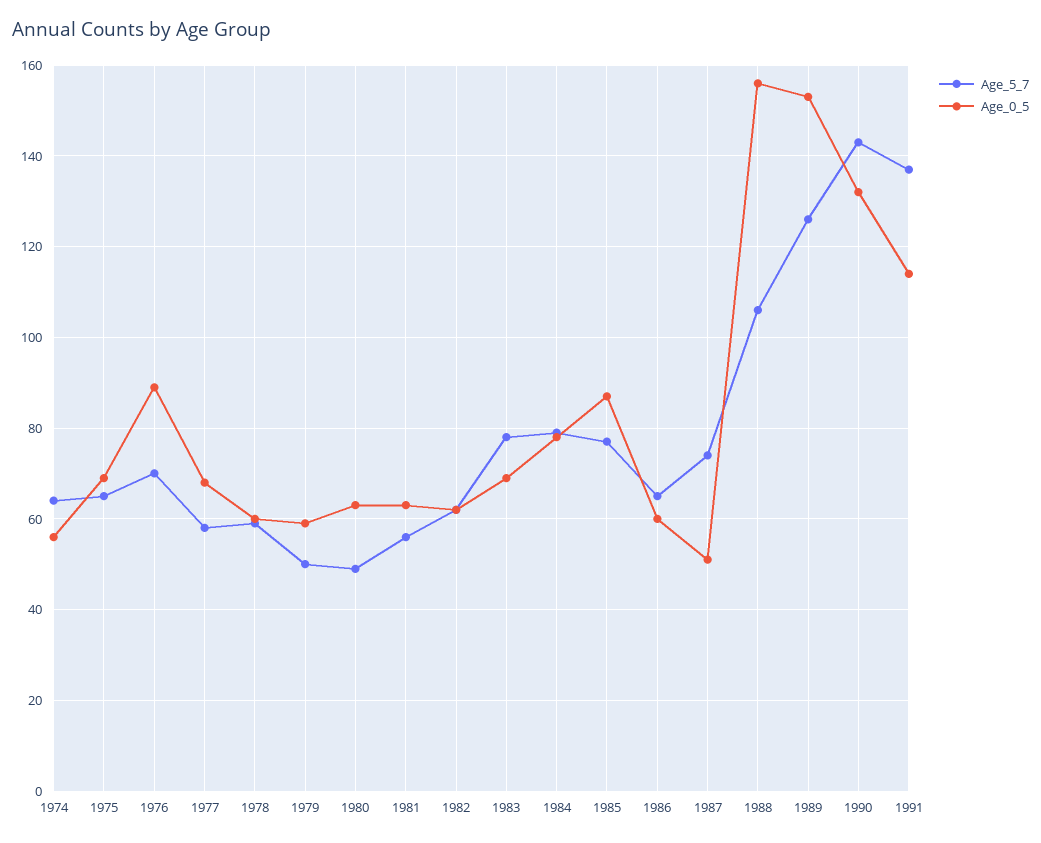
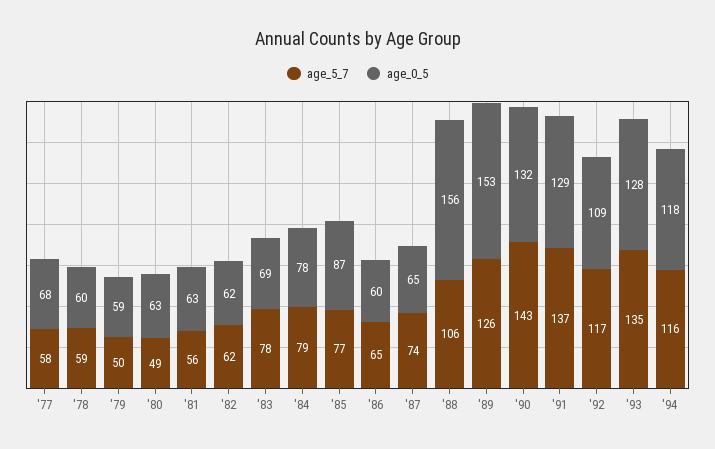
Age_5_7, 1974: 65 -> none
Age_0_5, 1974: 55 -> none
Age_5_7, 1975: 65 -> none
Age_0_5, 1975: 70 -> none
Age_5_7, 1976: 70 -> none
Age_0_5, 1976: 90 -> none
Age_0_5, 1987: 50 -> 65
Age_0_5, 1991: 115 -> 129
Age_5_7, '92: none -> 117
Age_0_5, '92: none -> 109
Age_5_7, '93: none -> 135
Age_0_5, '93: none -> 128
Age_5_7, '94: none -> 116
Age_0_5, '94: none -> 118

